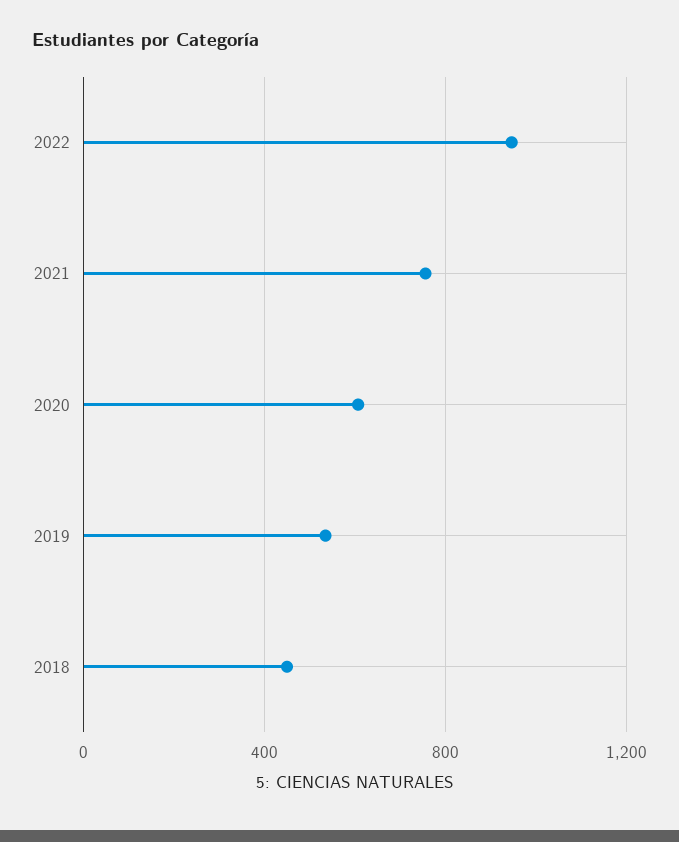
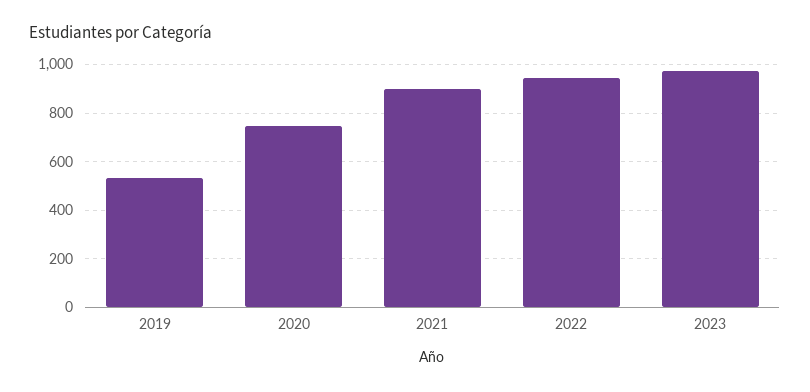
2021: 750 -> 900
2020: 600 -> 750
2018: 450 -> none
2023: none -> 975

